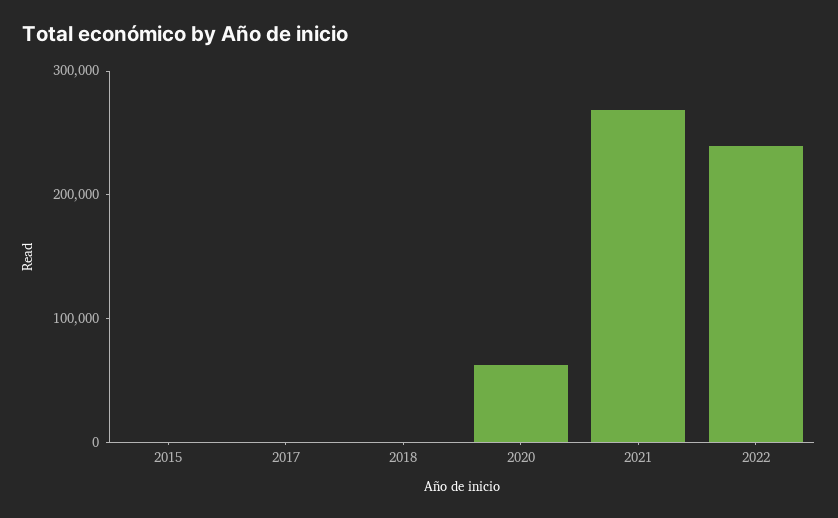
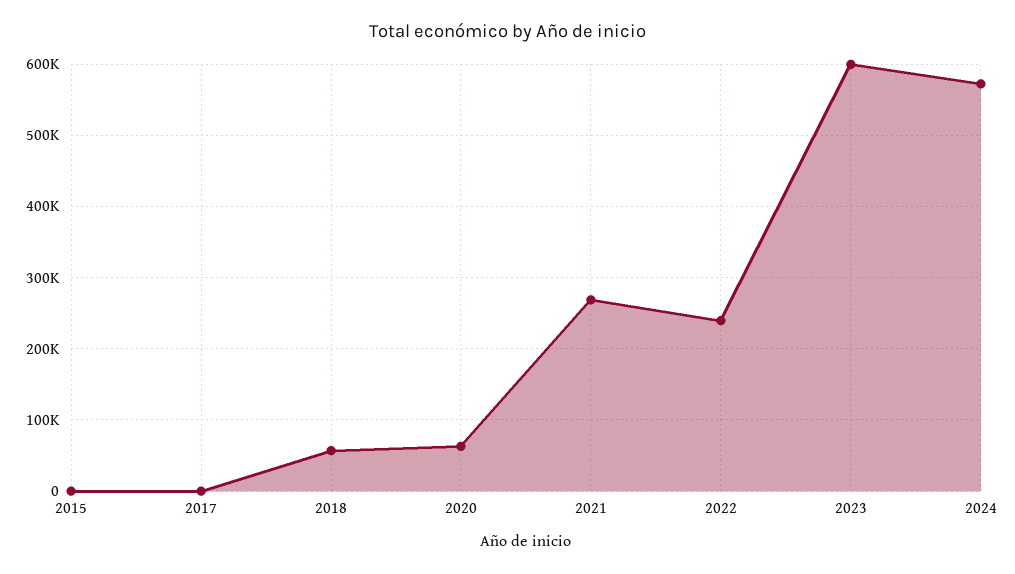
2018: 0 -> 60000
2023: none -> 600000
2024: none -> 570000

